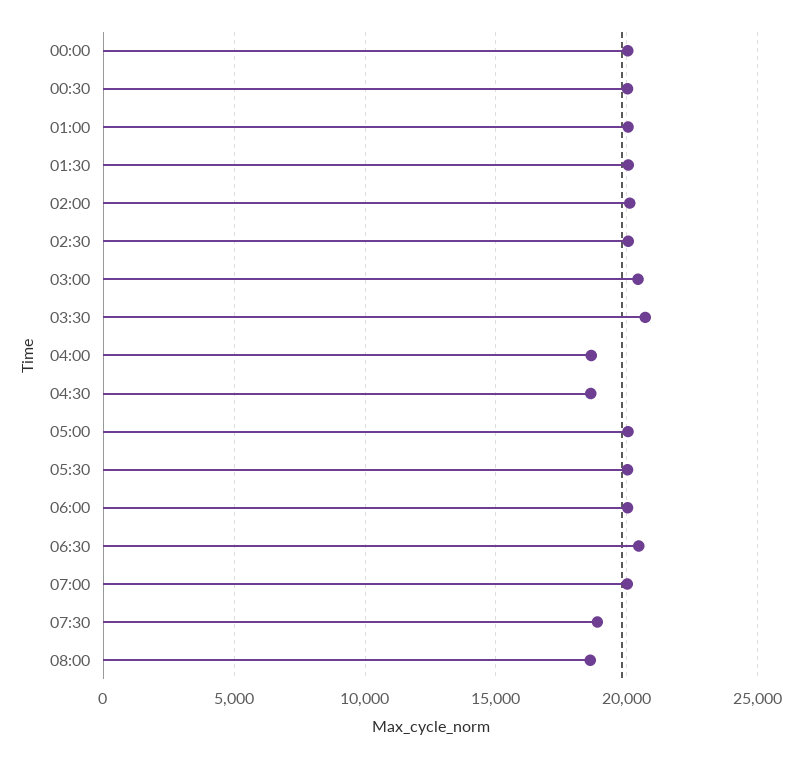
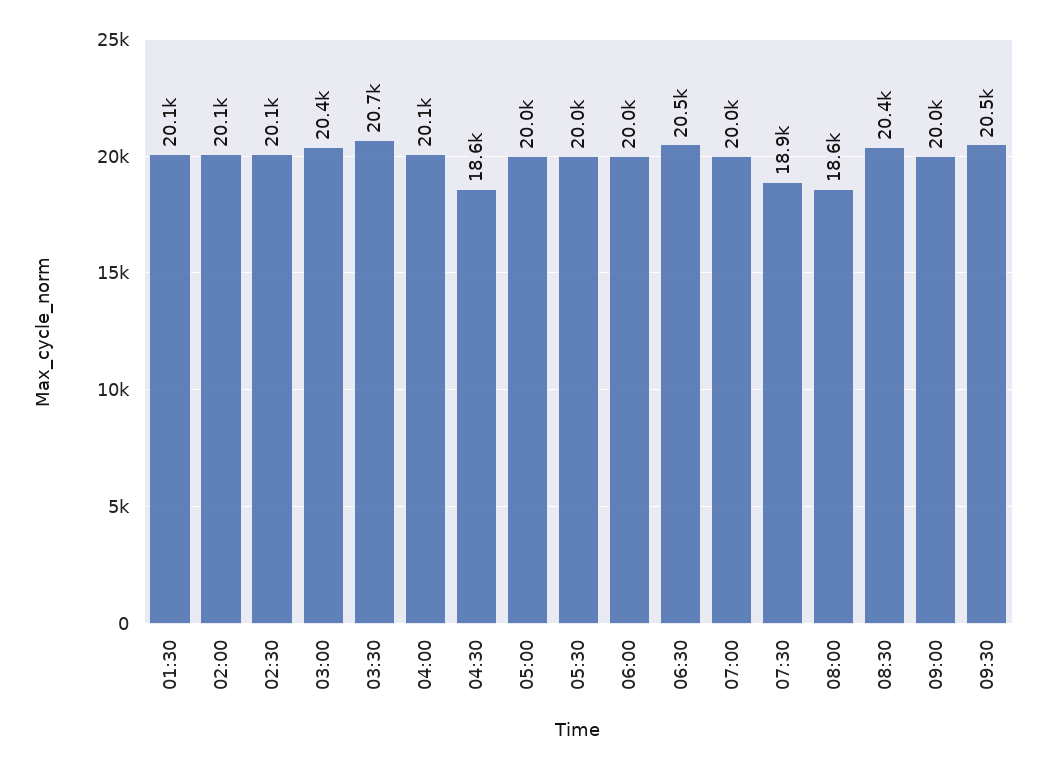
00:00: 20000 -> none
00:30: 20000 -> none
01:00: 20000 -> none
04:00: 18500 -> 20100
08:30: none -> 20400
09:00: none -> 20000
09:30: none -> 20500

